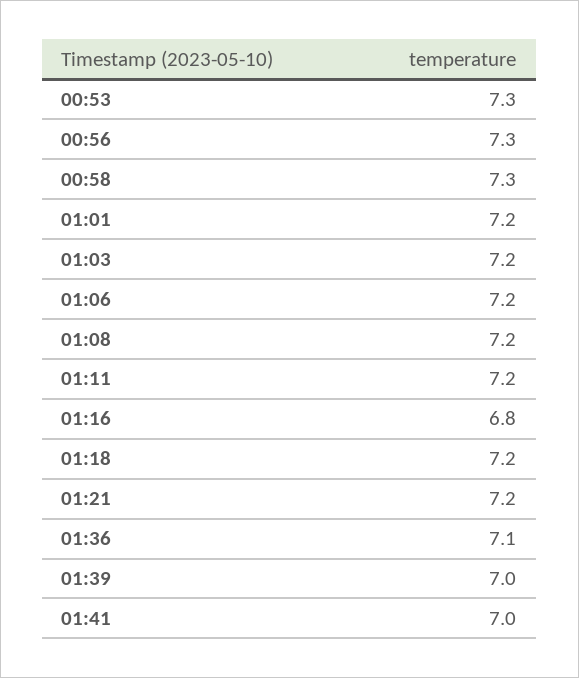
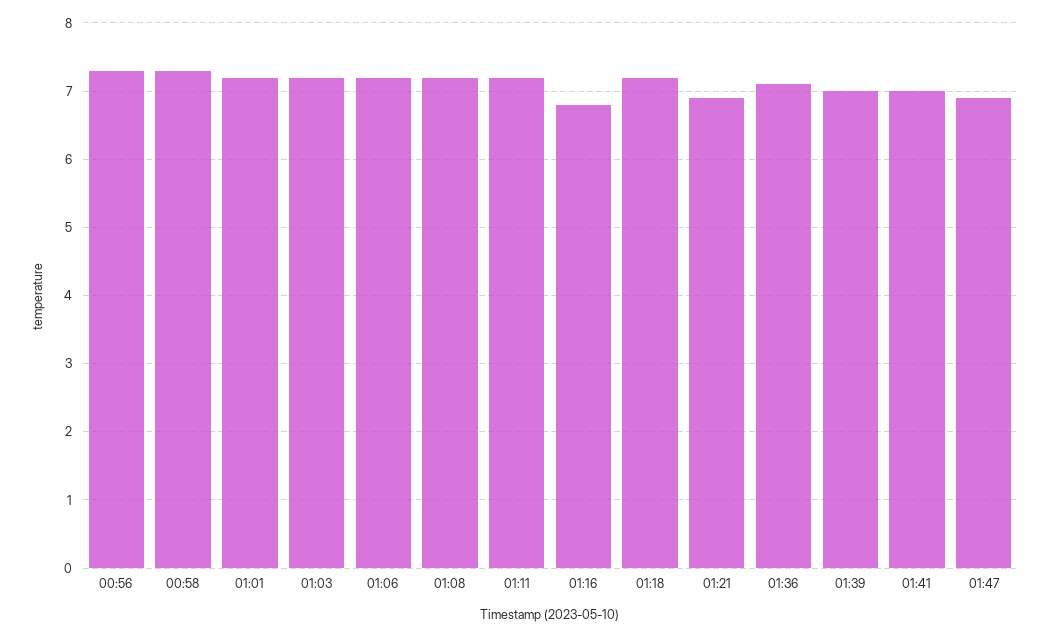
00:53: 7.3 -> none
01:21: 7.2 -> 6.9
01:47: none -> 6.9

